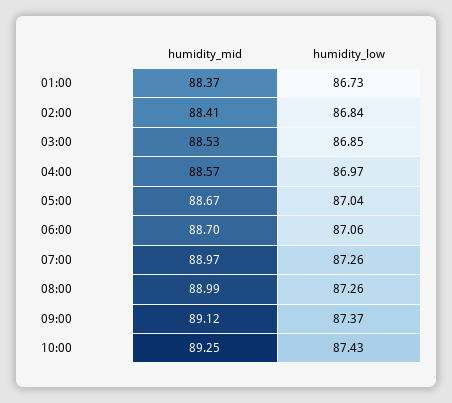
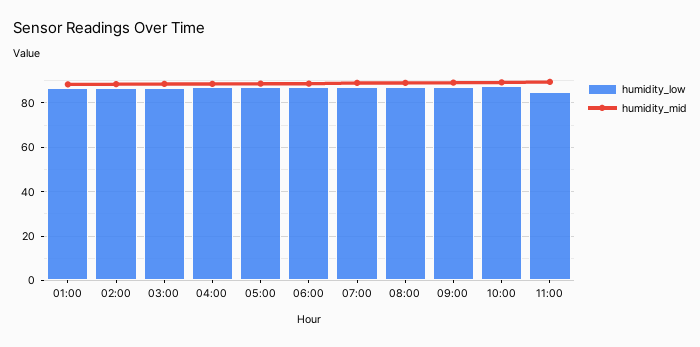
humidity_low, 11:00: none -> 85
humidity_mid, 11:00: none -> 90

